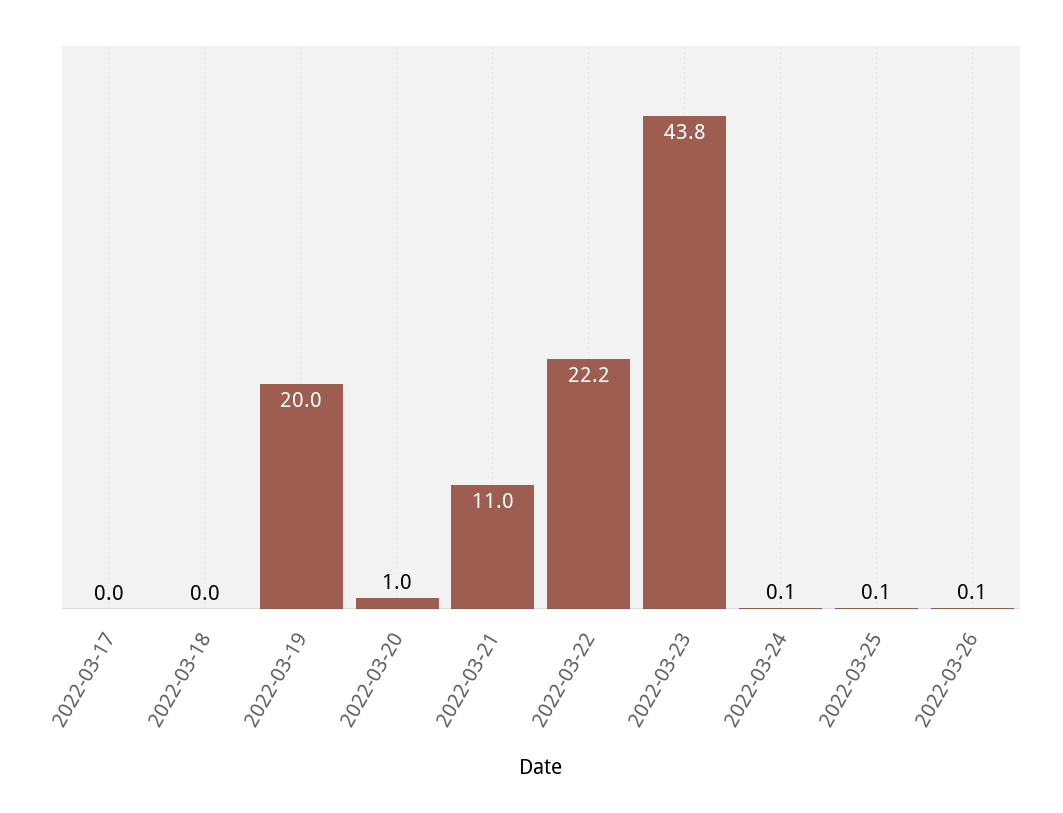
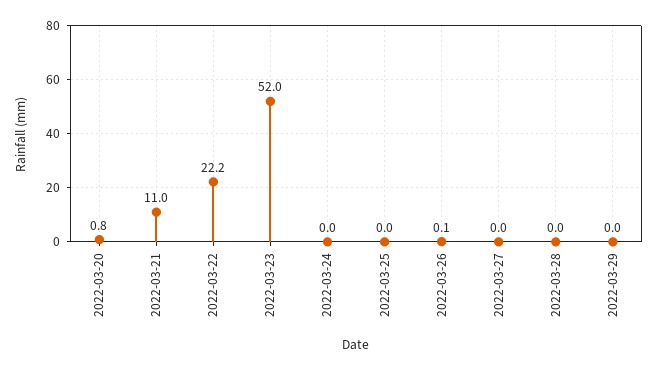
2022-03-17: 0 -> none
2022-03-18: 0 -> none
2022-03-19: 20 -> none
2022-03-20: 1 -> 0.8
2022-03-23: 43.8 -> 52
2022-03-24: 0.1 -> 0
2022-03-25: 0.1 -> 0
2022-03-27: none -> 0
2022-03-28: none -> 0
2022-03-29: none -> 0

